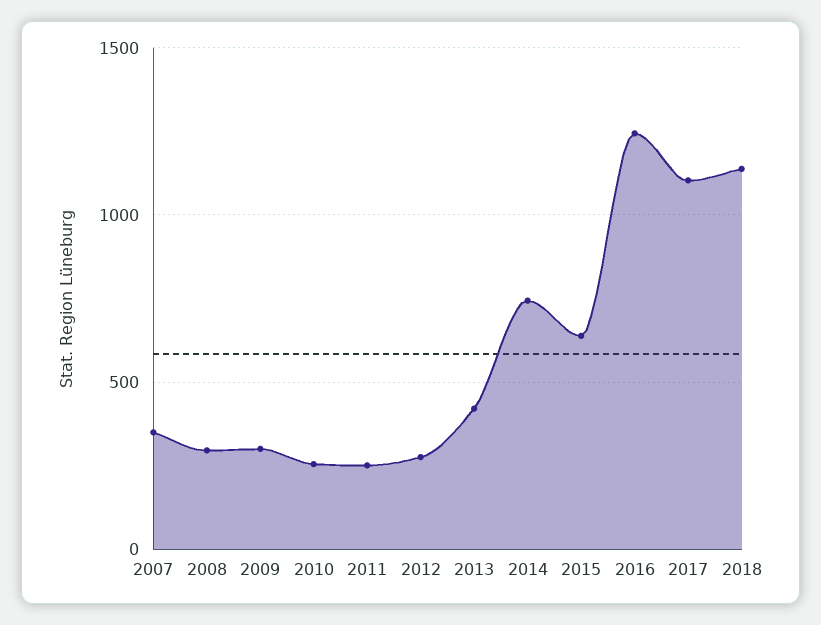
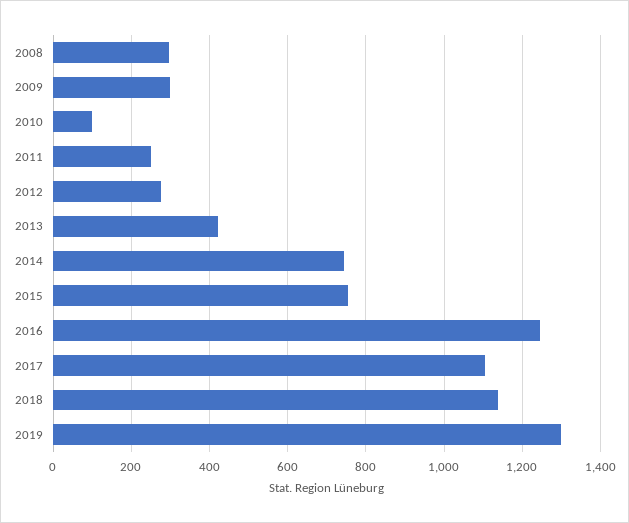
2007: 350 -> none
2010: 250 -> 100
2015: 650 -> 760
2019: none -> 1300

